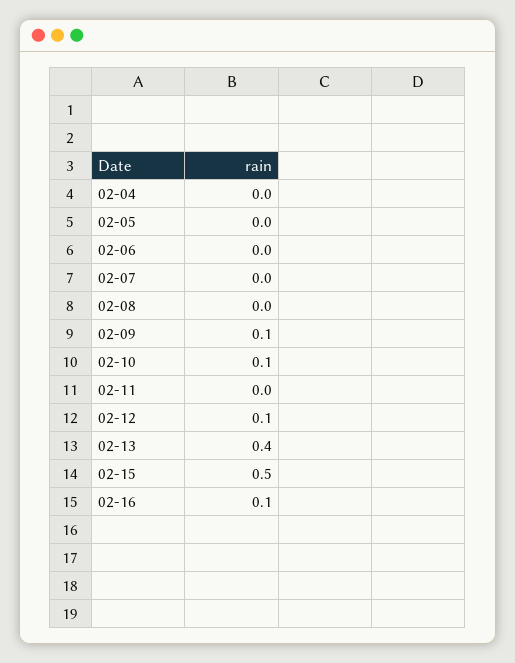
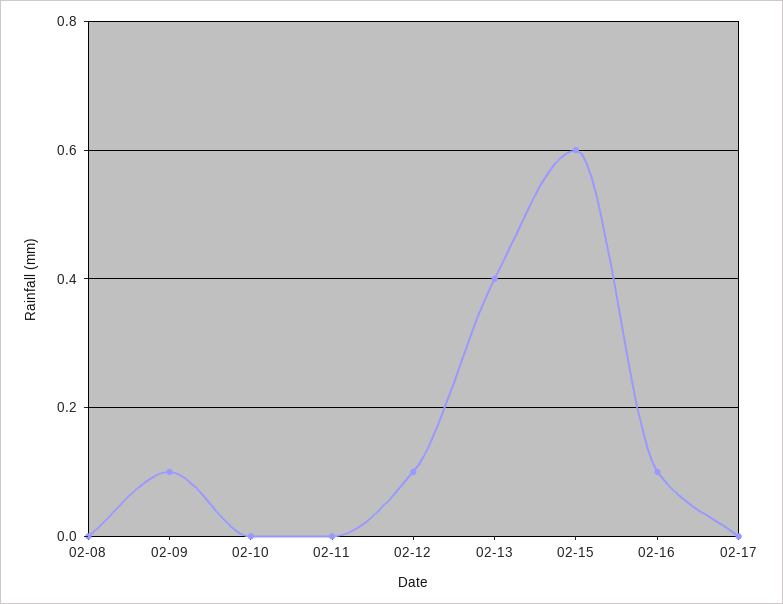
02-04: 0 -> none
02-05: 0 -> none
02-06: 0 -> none
02-07: 0 -> none
02-10: 0.1 -> 0
02-15: 0.5 -> 0.6
02-17: none -> 0

